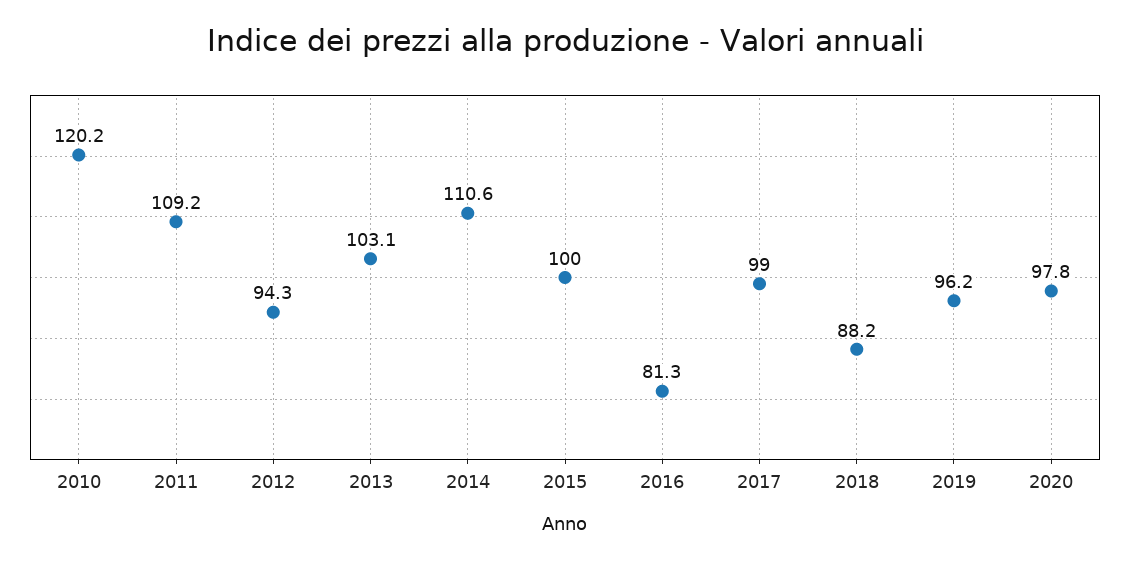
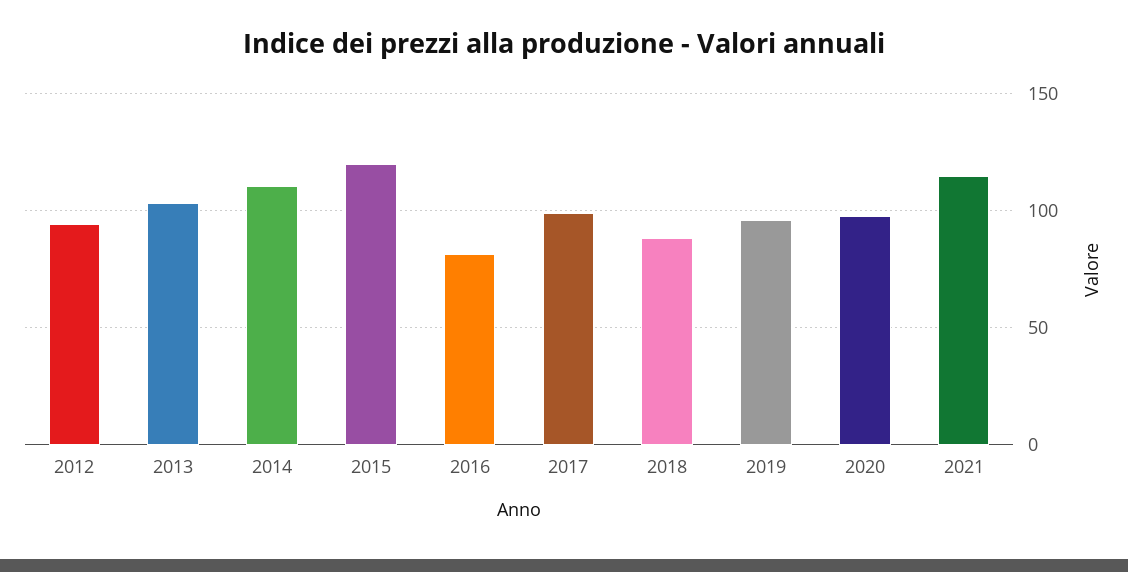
2010: 120.2 -> none
2011: 109.2 -> none
2015: 100 -> 120
2021: none -> 115

